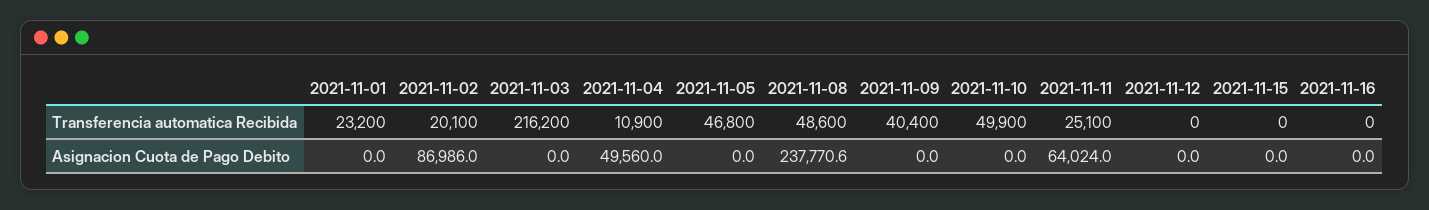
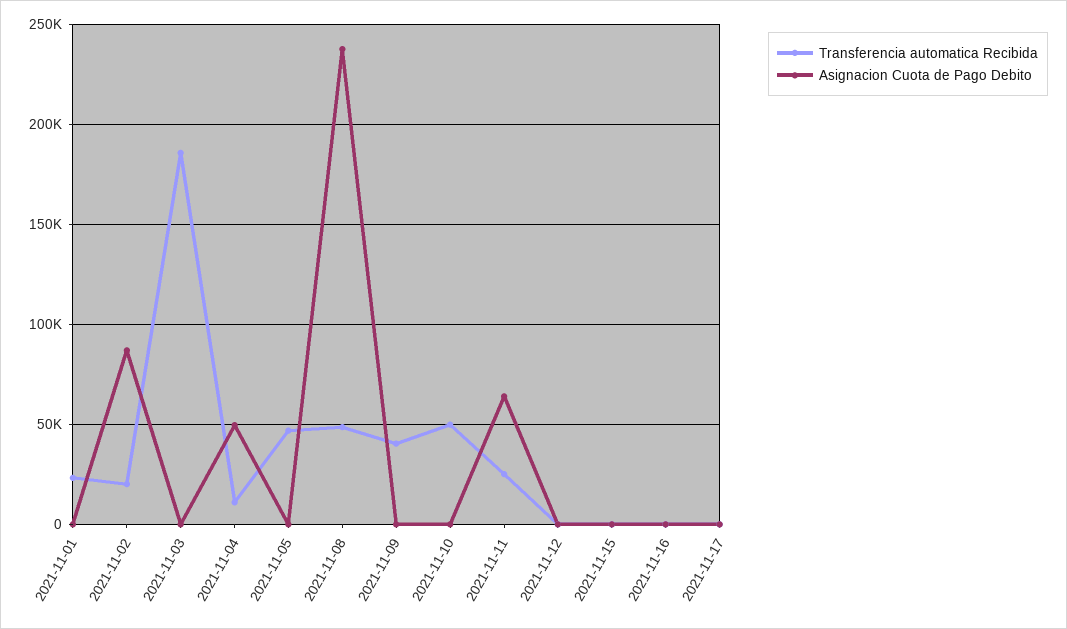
Transferencia automatica Recibida, 2021-11-03: 216200 -> 185000
Transferencia automatica Recibida, 2021-11-17: none -> 0
Asignacion Cuota de Pago Debito, 2021-11-17: none -> 0

